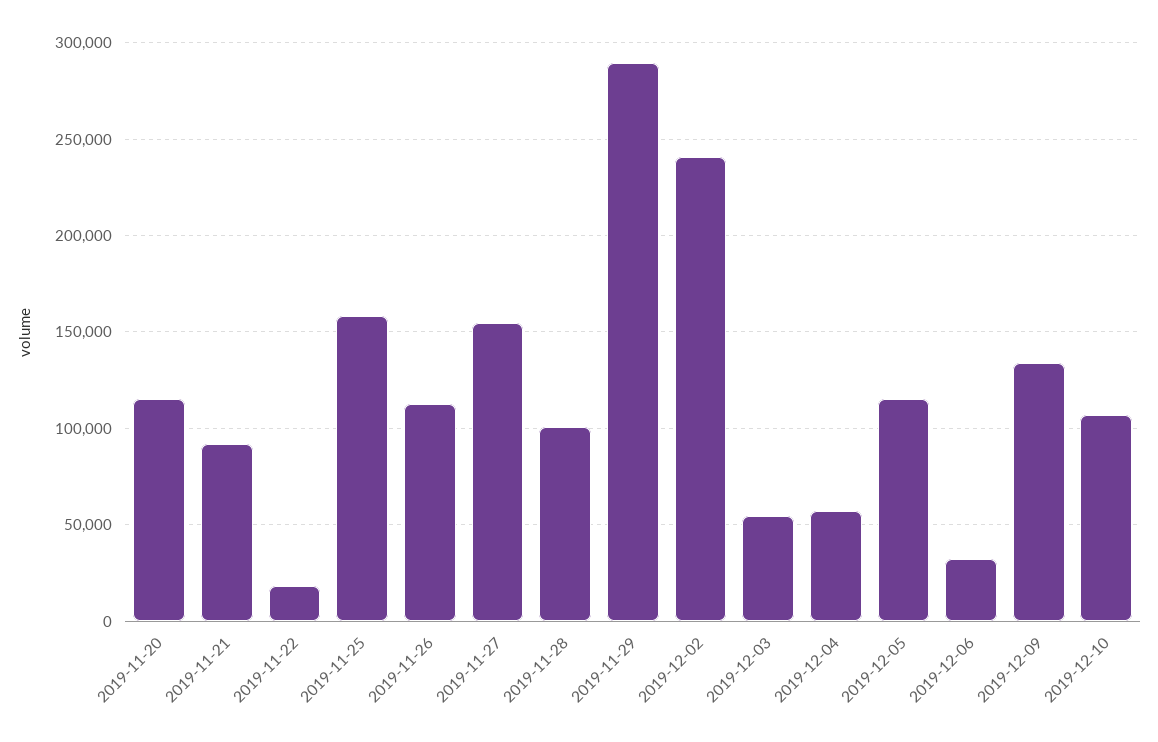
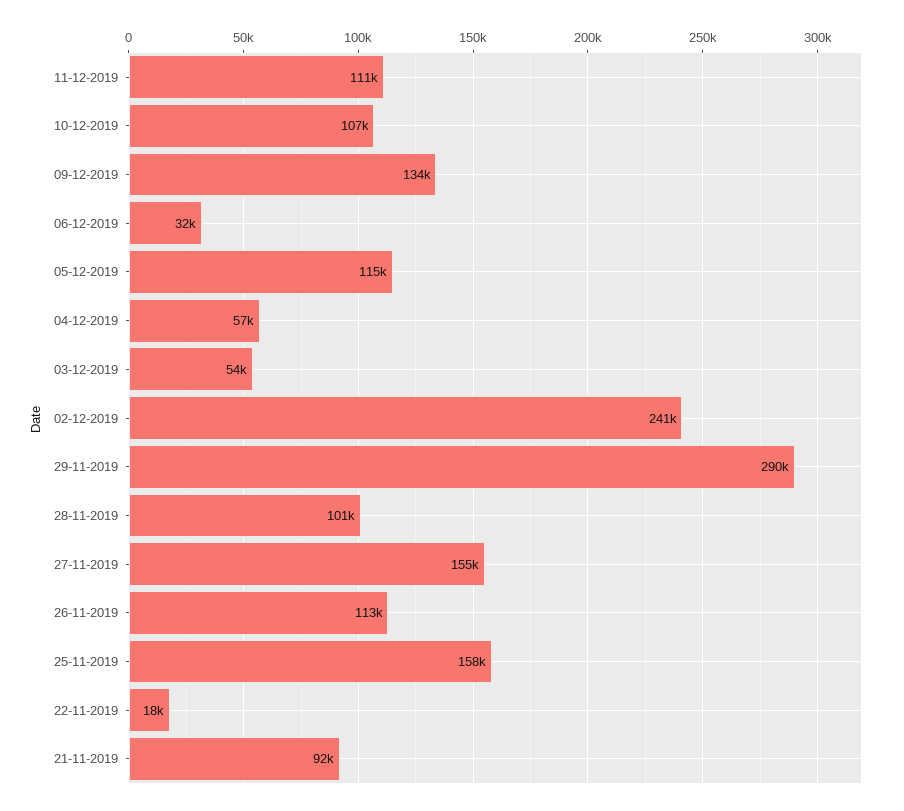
2019-11-20: 115000 -> none
11-12-2019: none -> 111000

